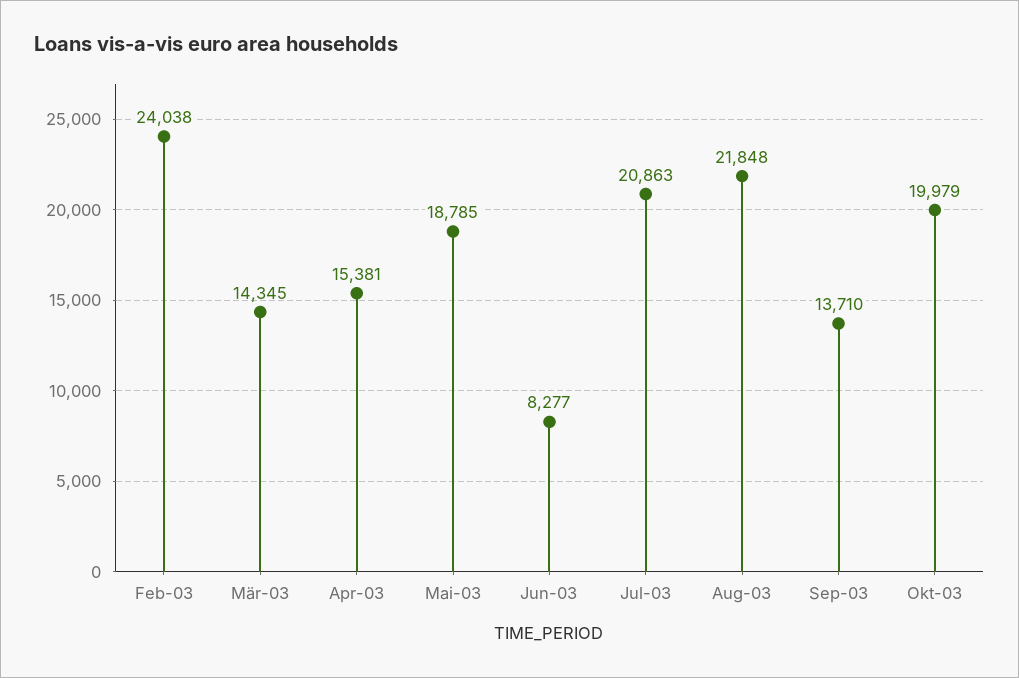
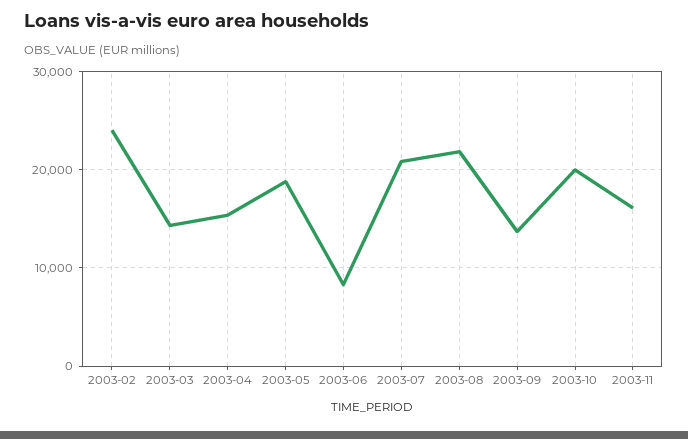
2003-11: none -> 16000

